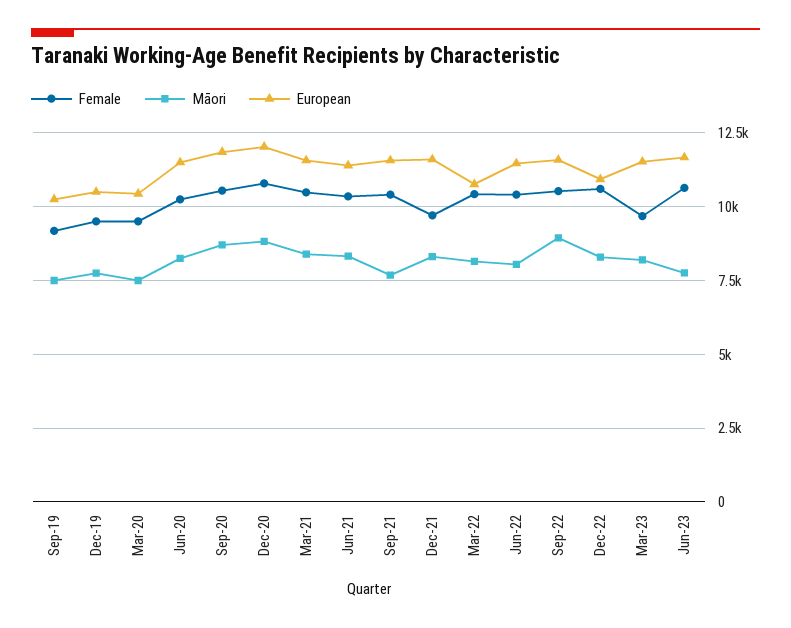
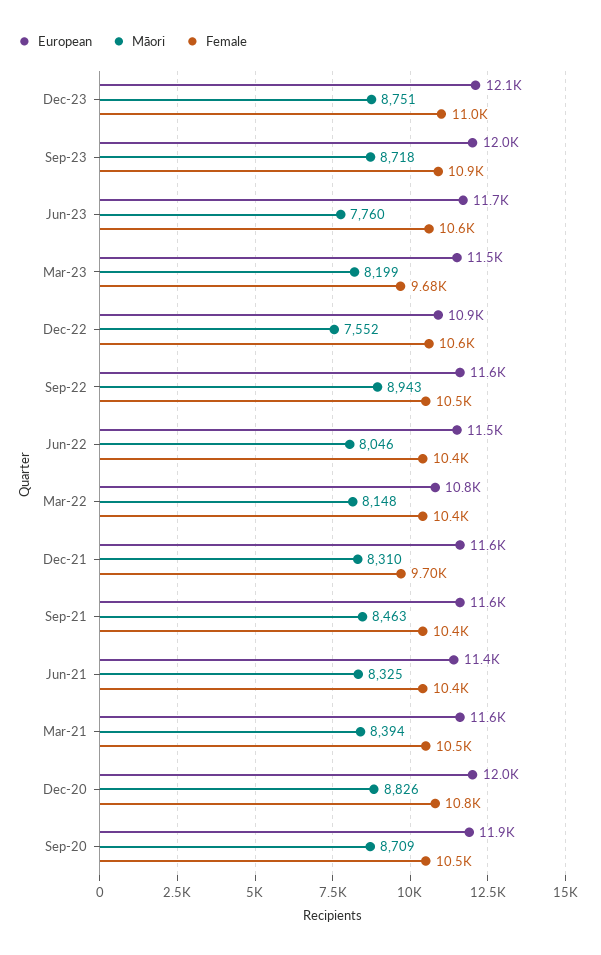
Female, Sep-19: 9250 -> none
Māori, Sep-19: 7500 -> none
European, Sep-19: 10250 -> none
Female, Dec-19: 9500 -> none
Māori, Dec-19: 7750 -> none
European, Dec-19: 10500 -> none
Female, Mar-20: 9500 -> none
Māori, Mar-20: 7500 -> none
European, Mar-20: 10500 -> none
Female, Jun-20: 10250 -> none
Māori, Jun-20: 8250 -> none
European, Jun-20: 11500 -> none
Māori, Sep-21: 7750 -> 8463
Māori, Dec-22: 8250 -> 7552
European, Dec-23: none -> 12100
Māori, Dec-23: none -> 8751
Female, Dec-23: none -> 11000
European, Sep-23: none -> 12000
Māori, Sep-23: none -> 8718
Female, Sep-23: none -> 10900

